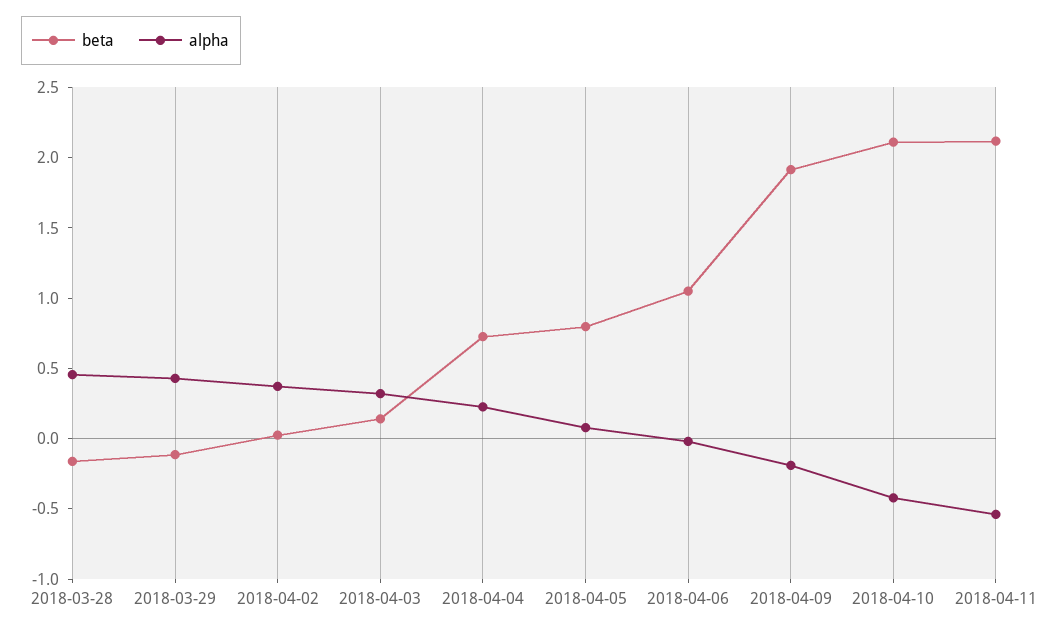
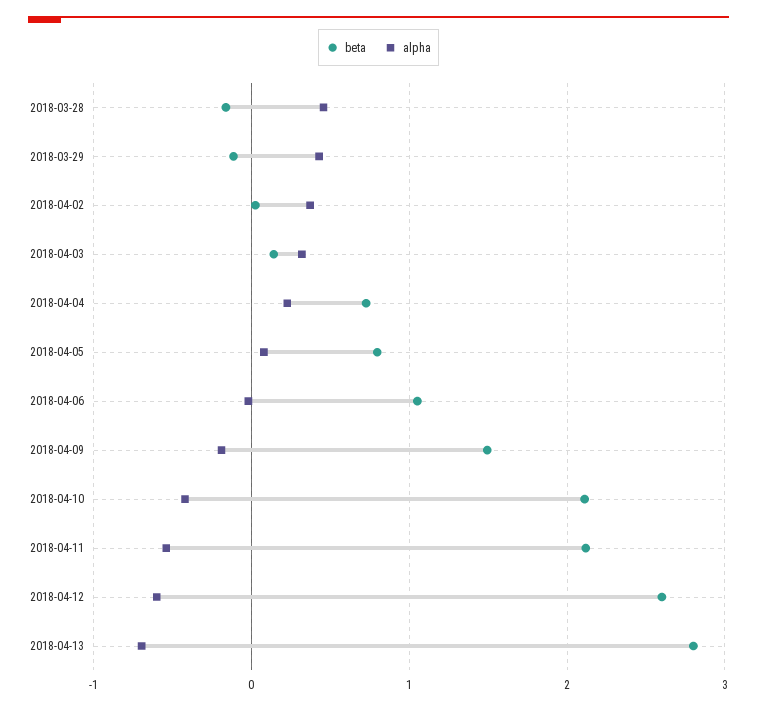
beta, 2018-04-09: 1.9 -> 1.5
beta, 2018-04-12: none -> 2.6
alpha, 2018-04-12: none -> -0.6
beta, 2018-04-13: none -> 2.8
alpha, 2018-04-13: none -> -0.7

